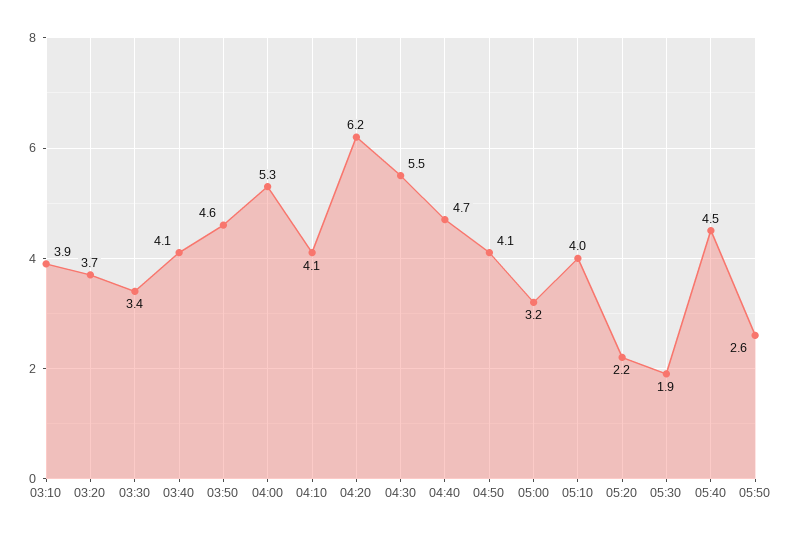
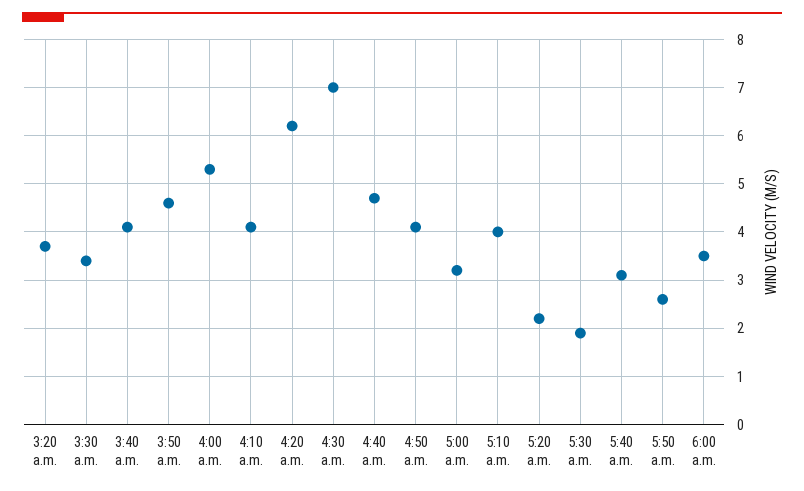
03:10: 3.9 -> none
04:30: 5.5 -> 7
05:40: 4.5 -> 3
6:00 a.m.: none -> 3.5

